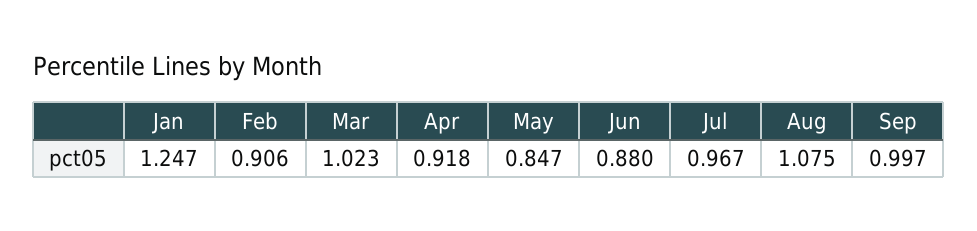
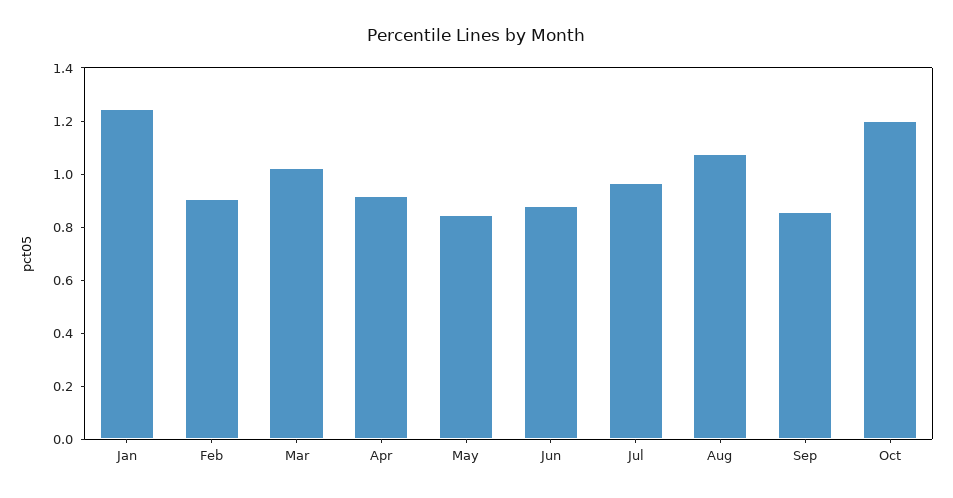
Sep: 0.997 -> 0.85
Oct: none -> 1.2

